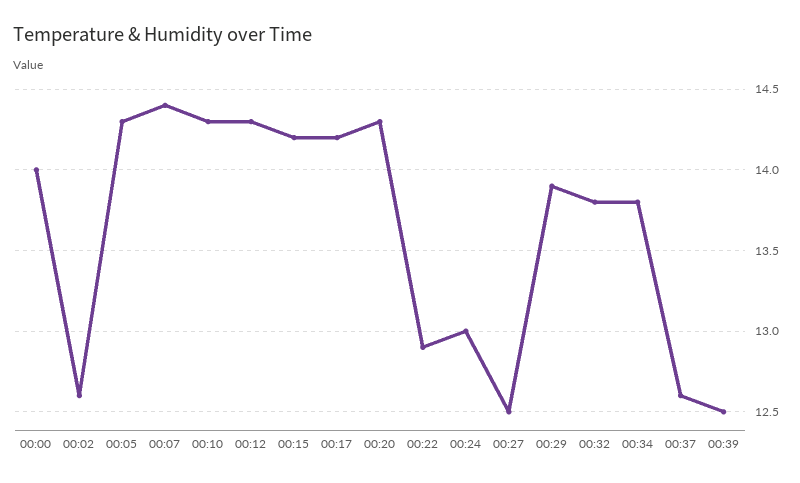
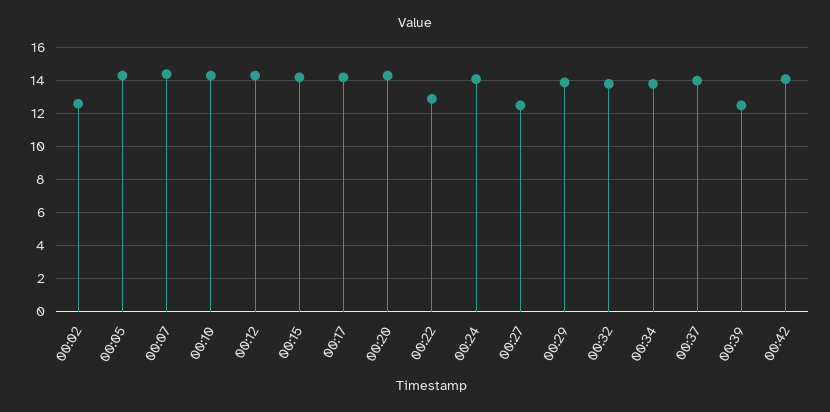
00:00: 14 -> none
00:24: 13 -> 14
00:37: 12.6 -> 14
00:42: none -> 14

